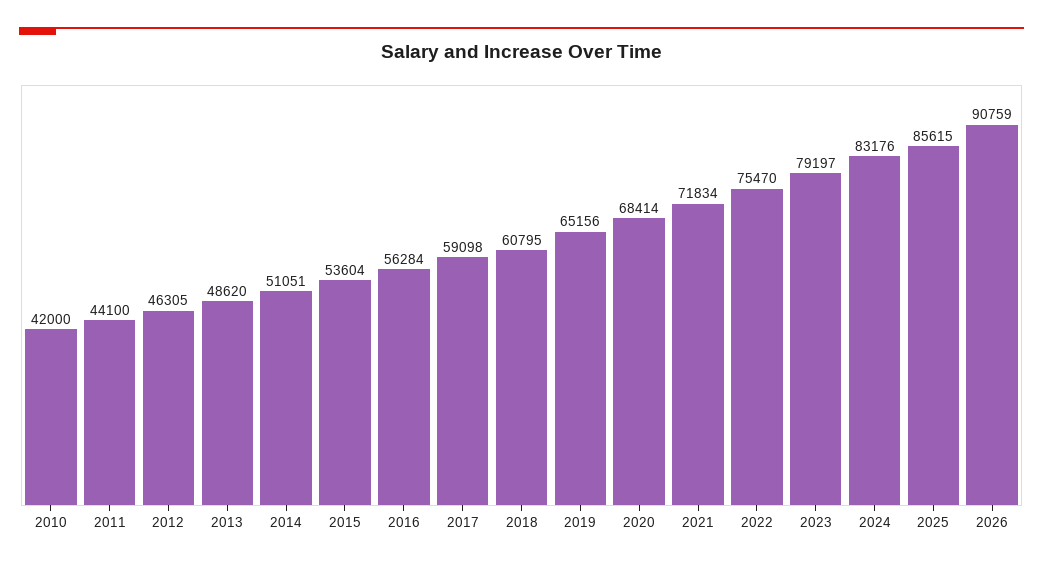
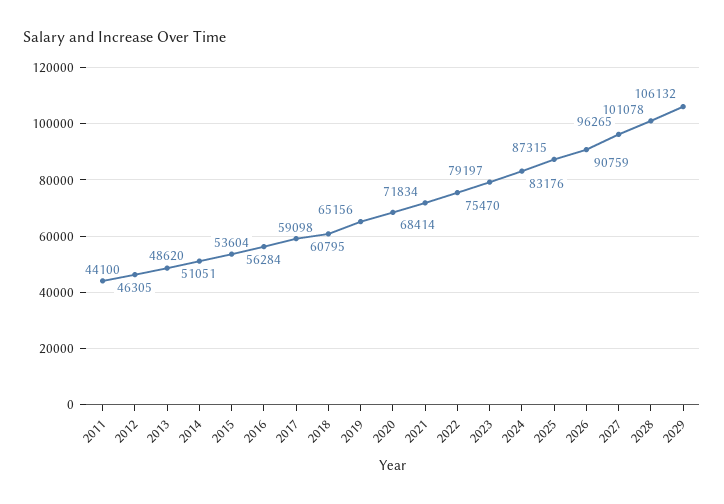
2010: 42000 -> none
2025: 85615 -> 87315
2027: none -> 96265
2028: none -> 101078
2029: none -> 106132

